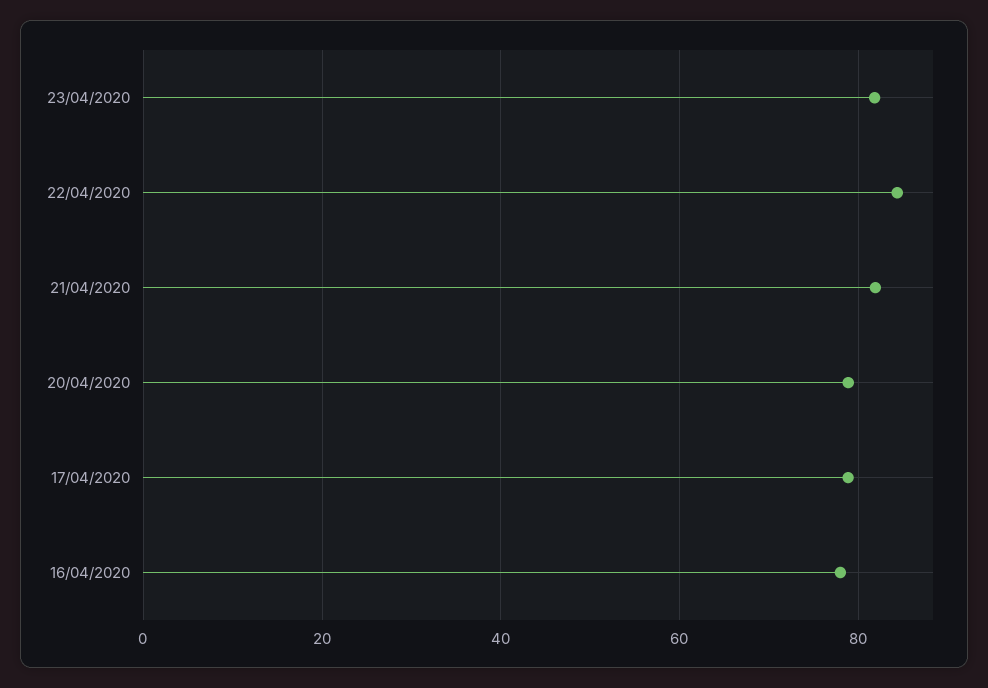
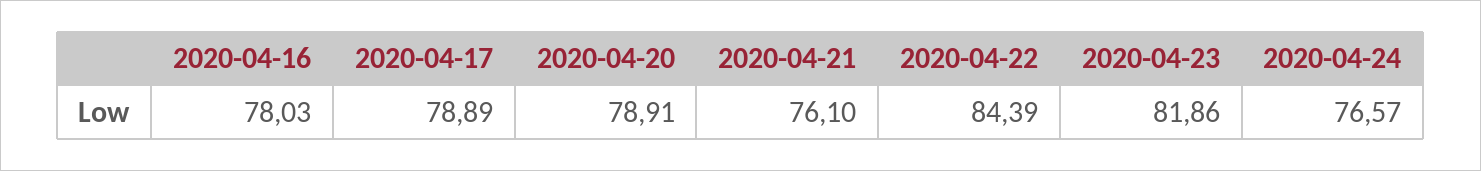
21/04/2020: 82 -> 76.1
2020-04-24: none -> 76.57

